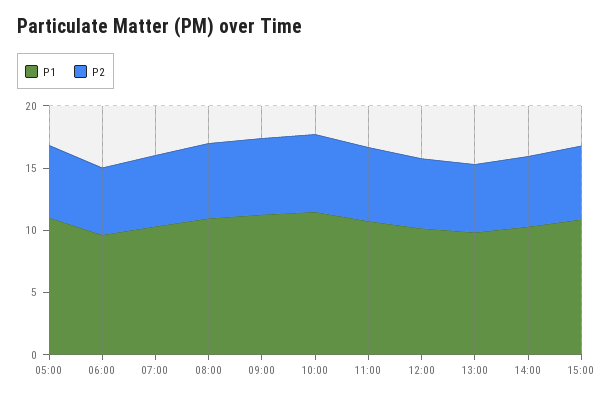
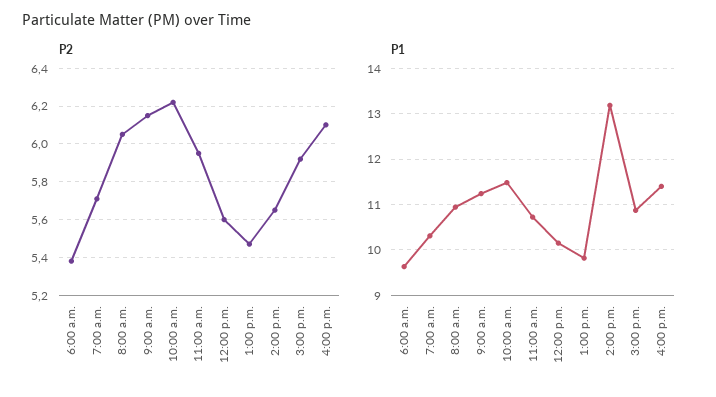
P1, 05:00: 11 -> none
P2, 05:00: 6 -> none
P1, 14:00: 10 -> 13.2
P2, 4:00 p.m.: none -> 6.1
P1, 4:00 p.m.: none -> 11.4

